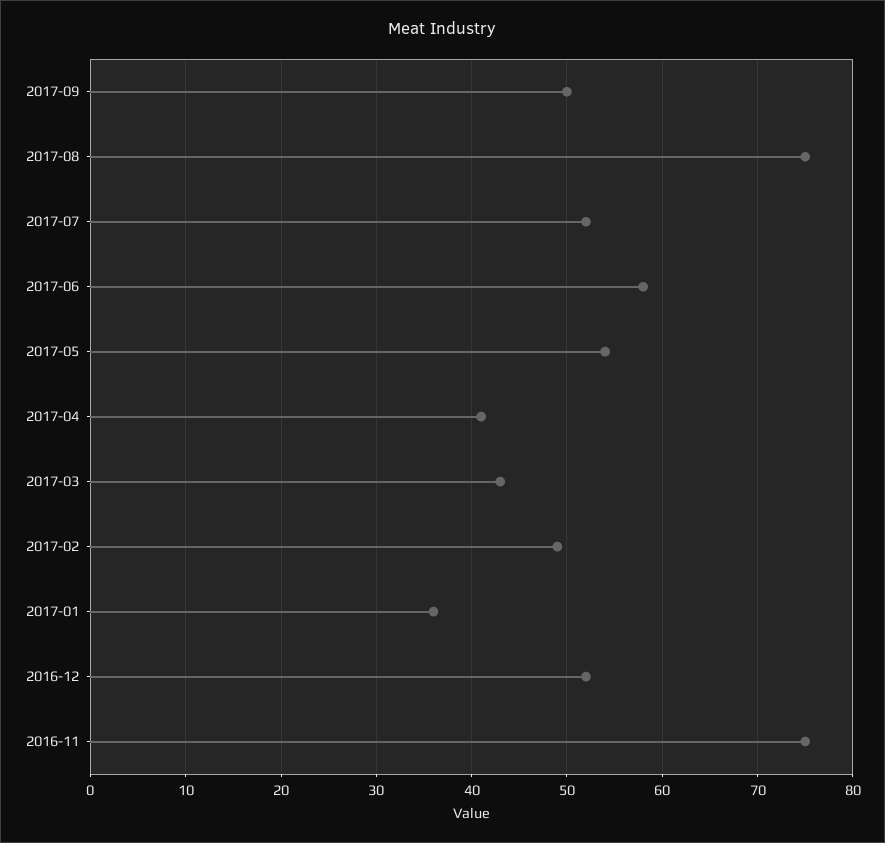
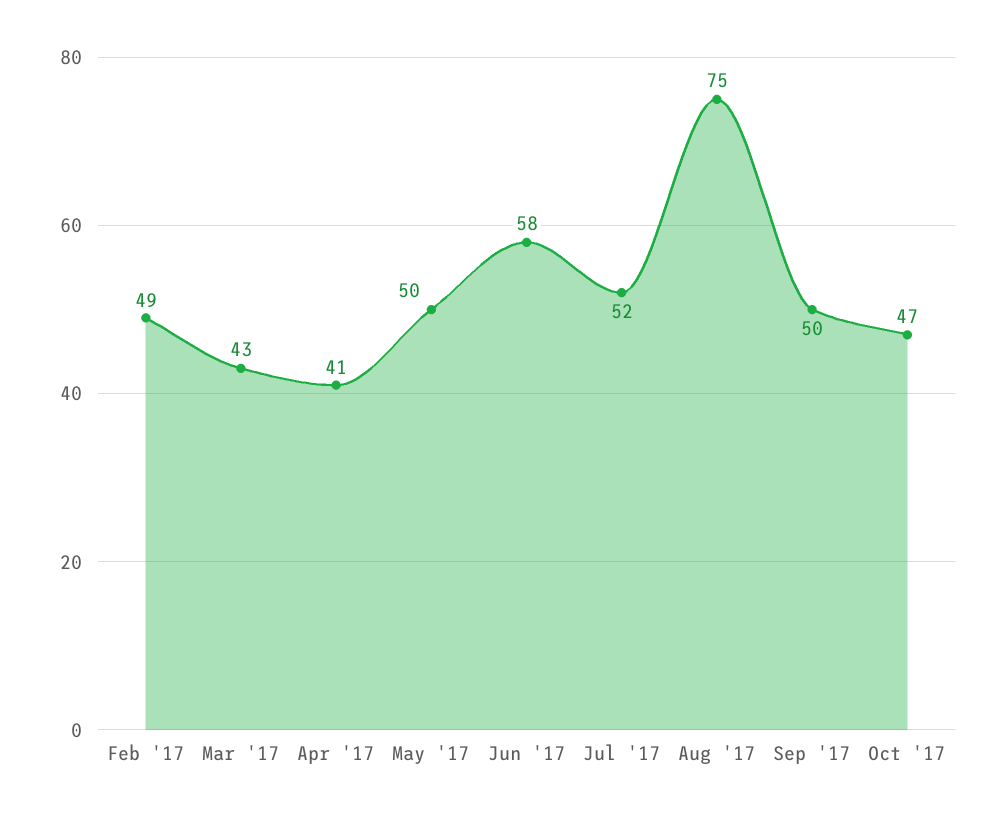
2017-05: 54 -> 50
2017-01: 36 -> none
2016-12: 52 -> none
2016-11: 75 -> none
Oct '17: none -> 47

